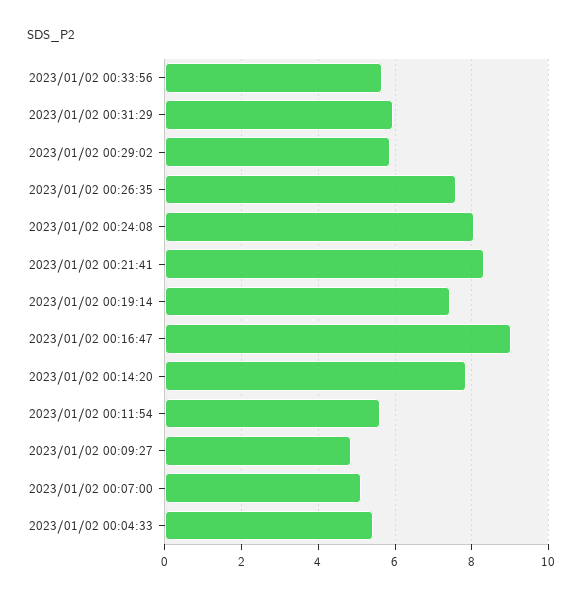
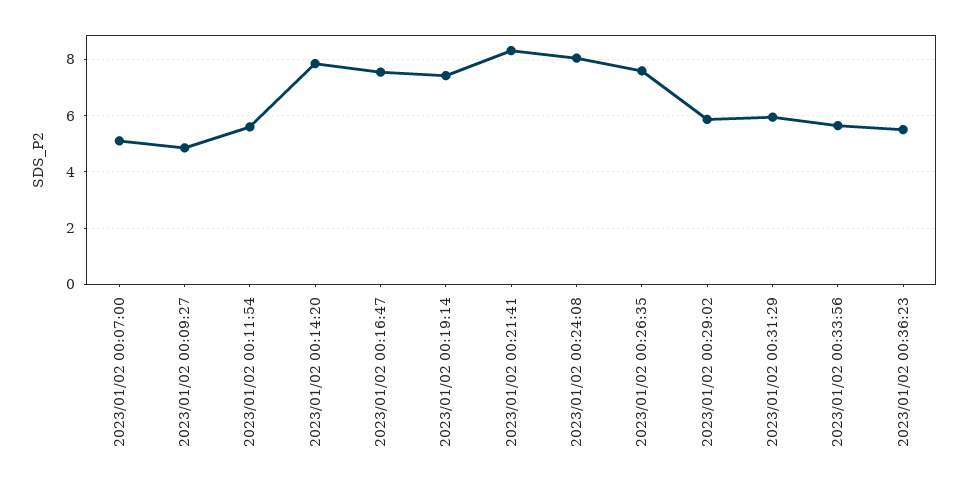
2023/01/02 00:16:47: 9 -> 7.5
2023/01/02 00:04:33: 5.4 -> none
2023/01/02 00:36:23: none -> 5.5

